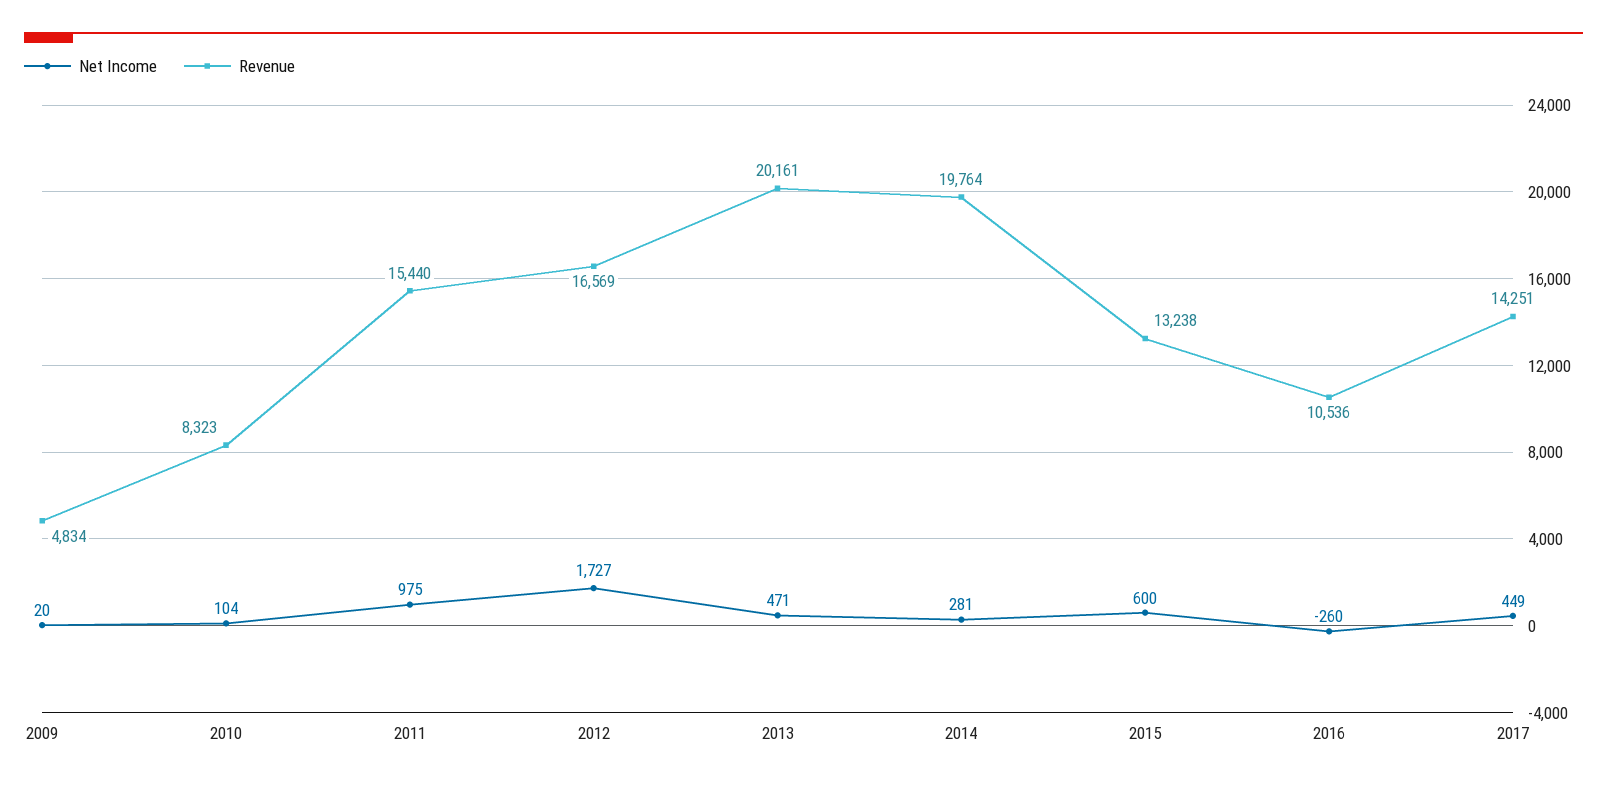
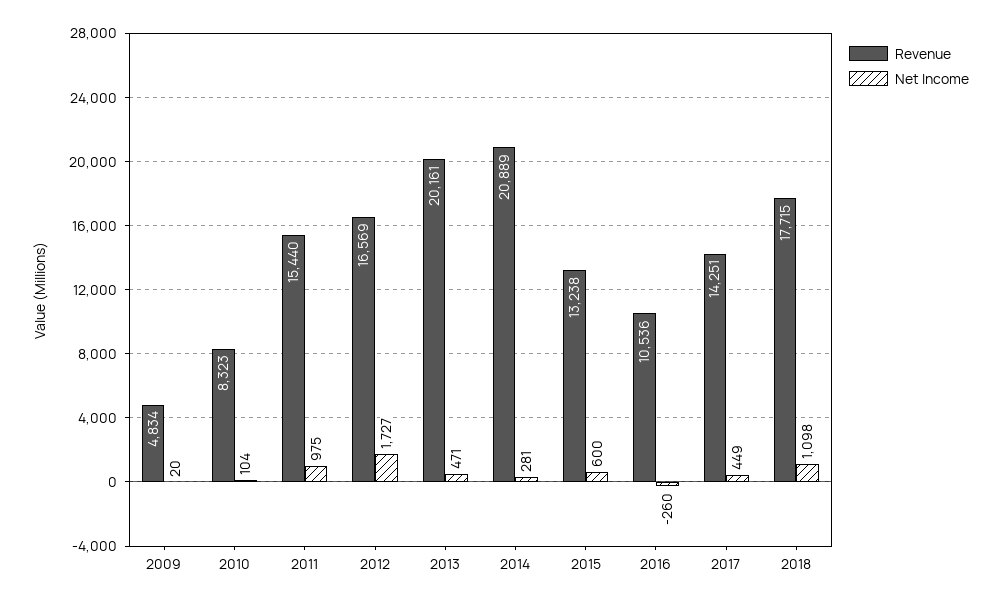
Revenue, 2014: 19764 -> 20889
Revenue, 2018: none -> 17715
Net Income, 2018: none -> 1098

